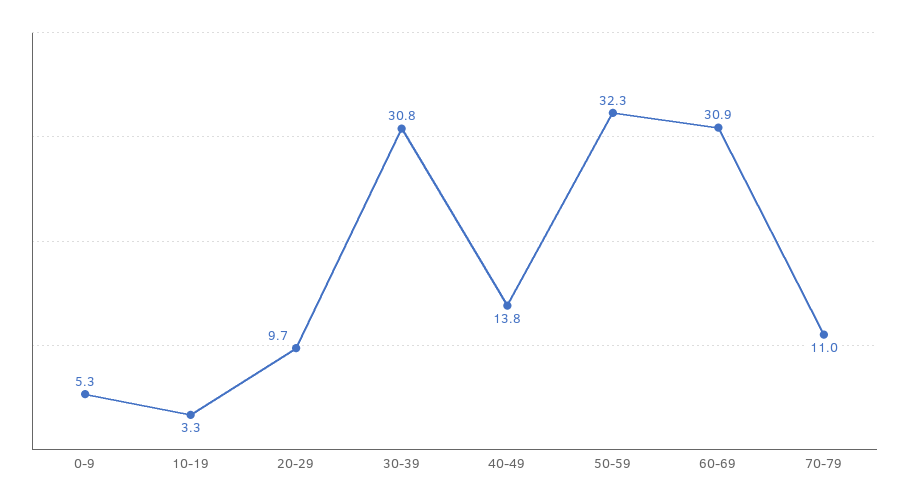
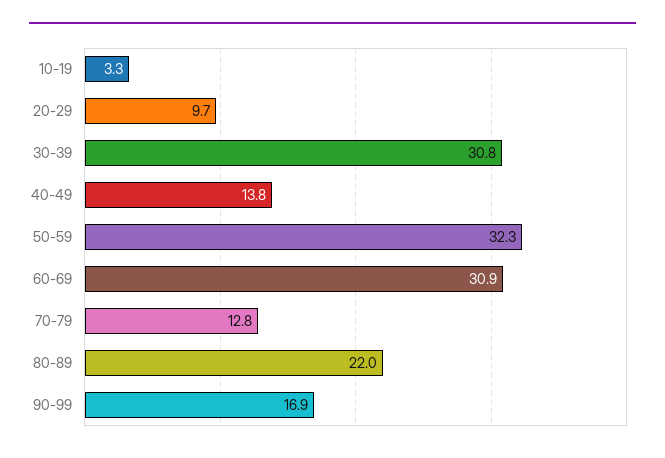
0-9: 5.3 -> none
70-79: 11 -> 12.8
80-89: none -> 22
90-99: none -> 16.9

